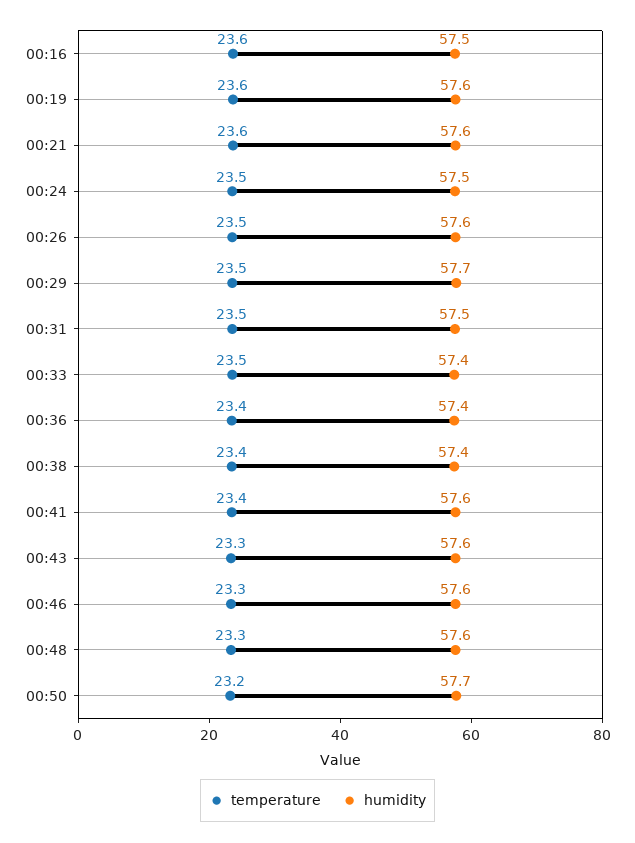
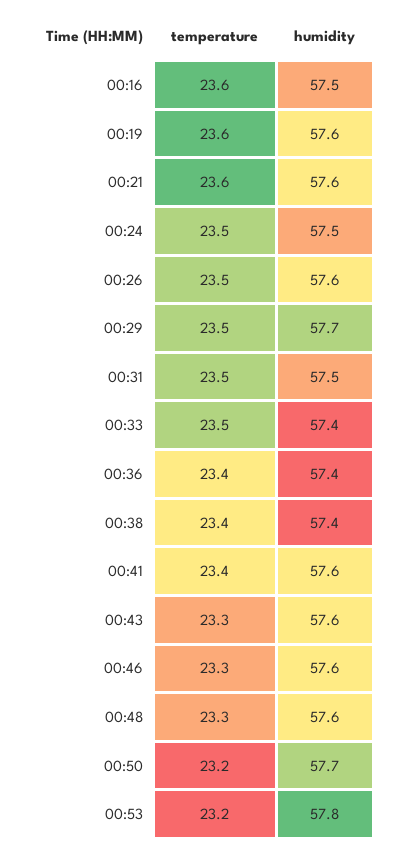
temperature, 00:53: none -> 23.2
humidity, 00:53: none -> 57.8

